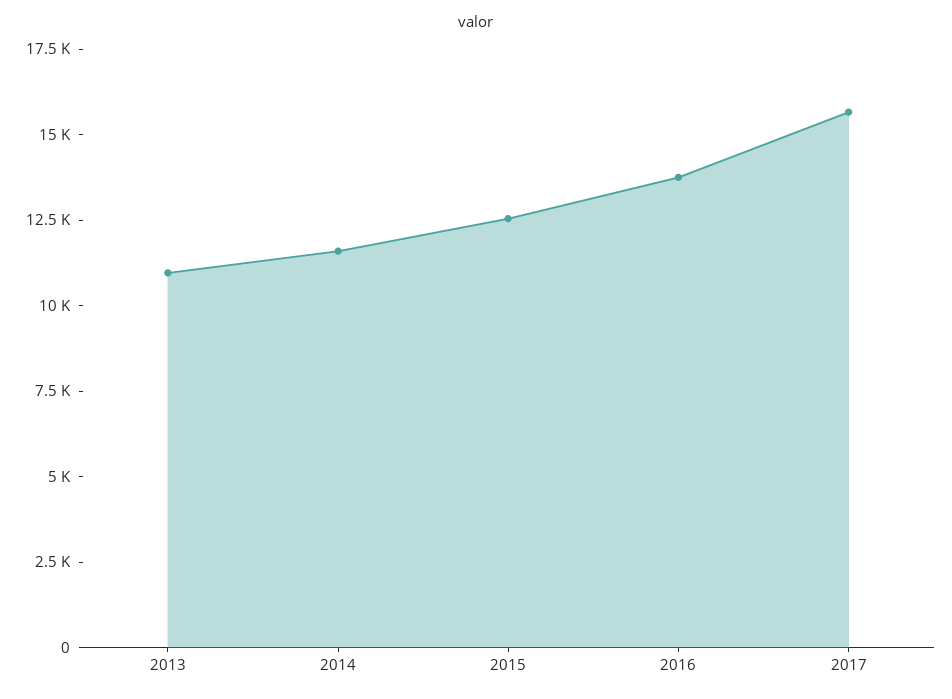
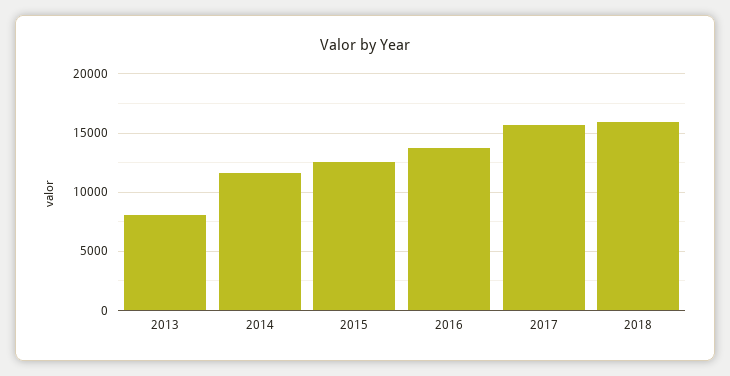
2013: 11000 -> 8000
2018: none -> 16000

